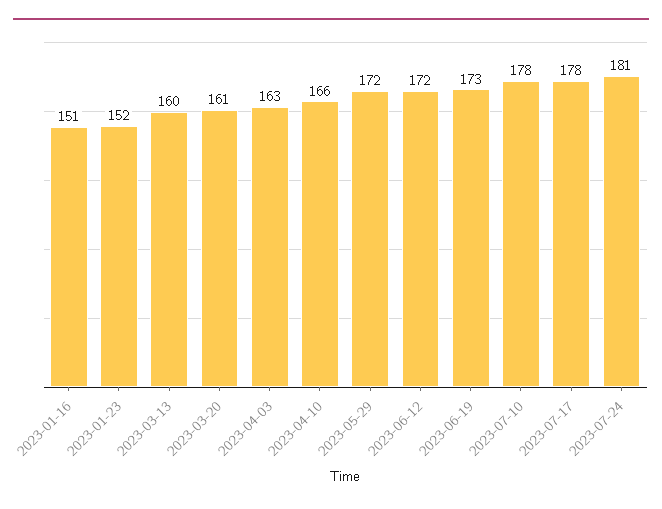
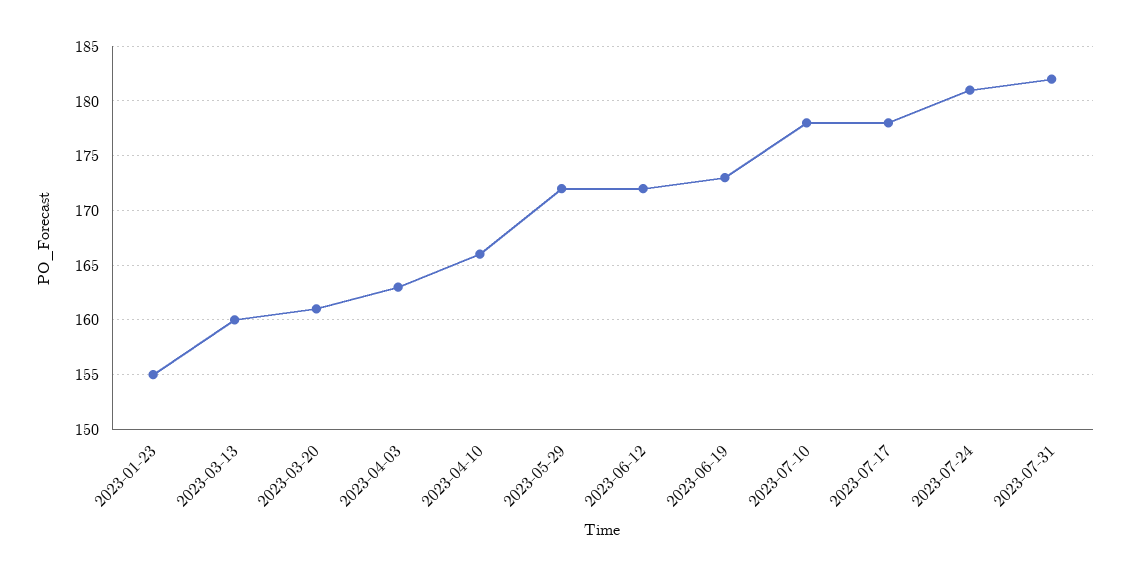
2023-01-16: 151 -> none
2023-01-23: 152 -> 155
2023-07-31: none -> 182

